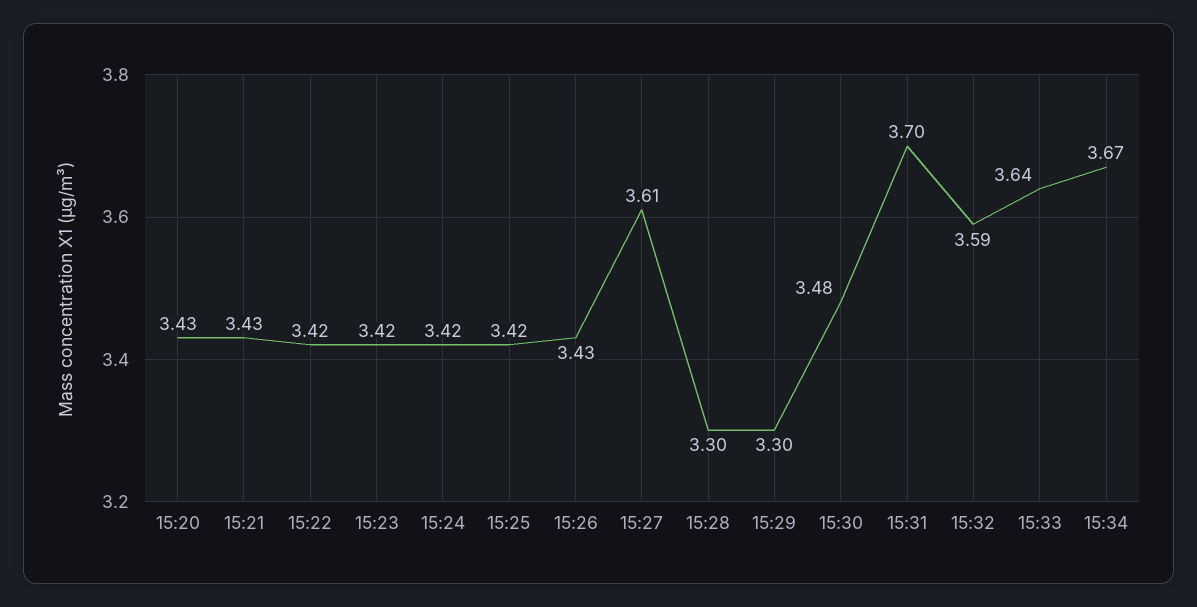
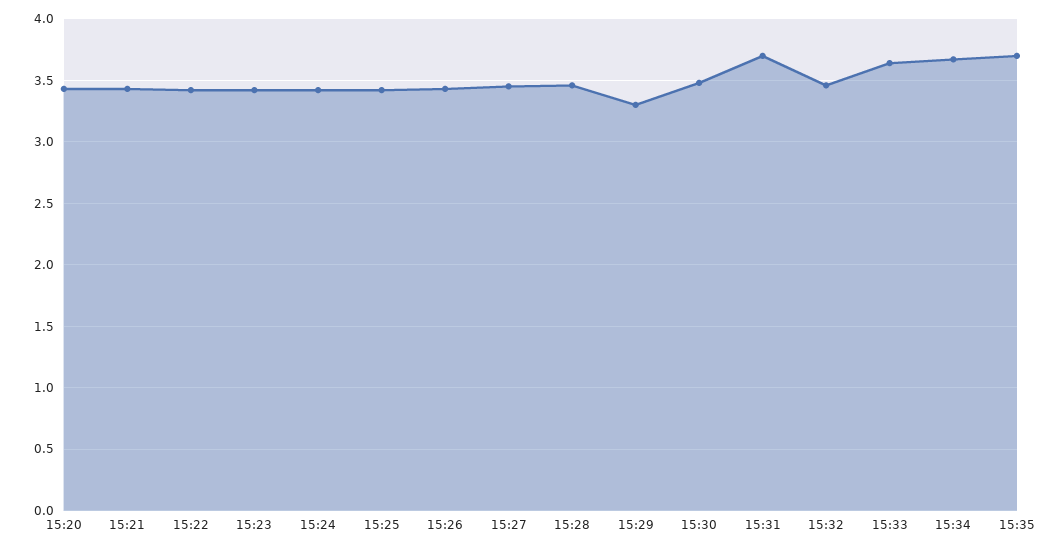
15:27: 3.61 -> 3.45
15:28: 3.3 -> 3.45
15:32: 3.59 -> 3.45
15:35: none -> 3.7

